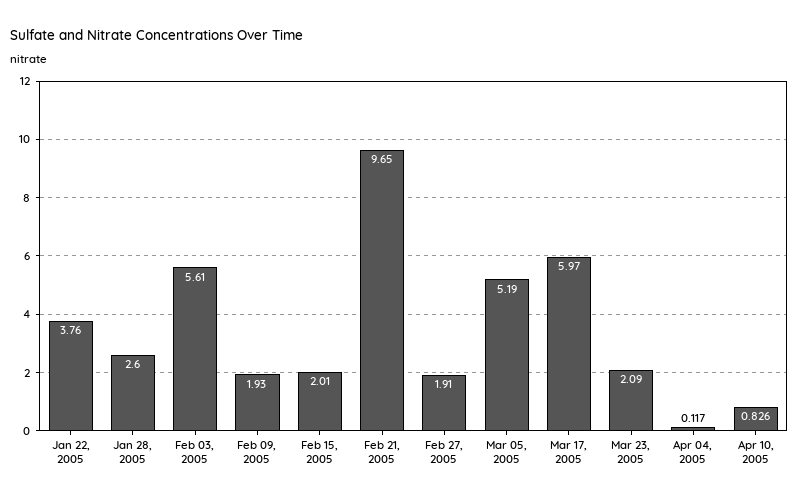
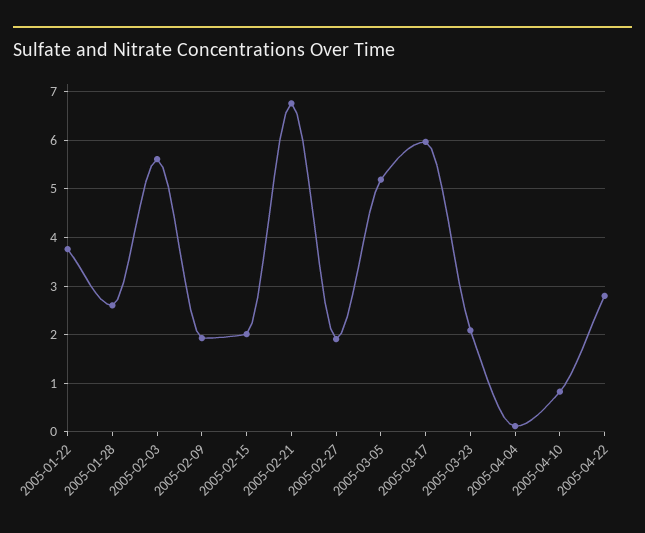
Feb 21, 2005: 9.65 -> 6.8
2005-04-22: none -> 2.8

